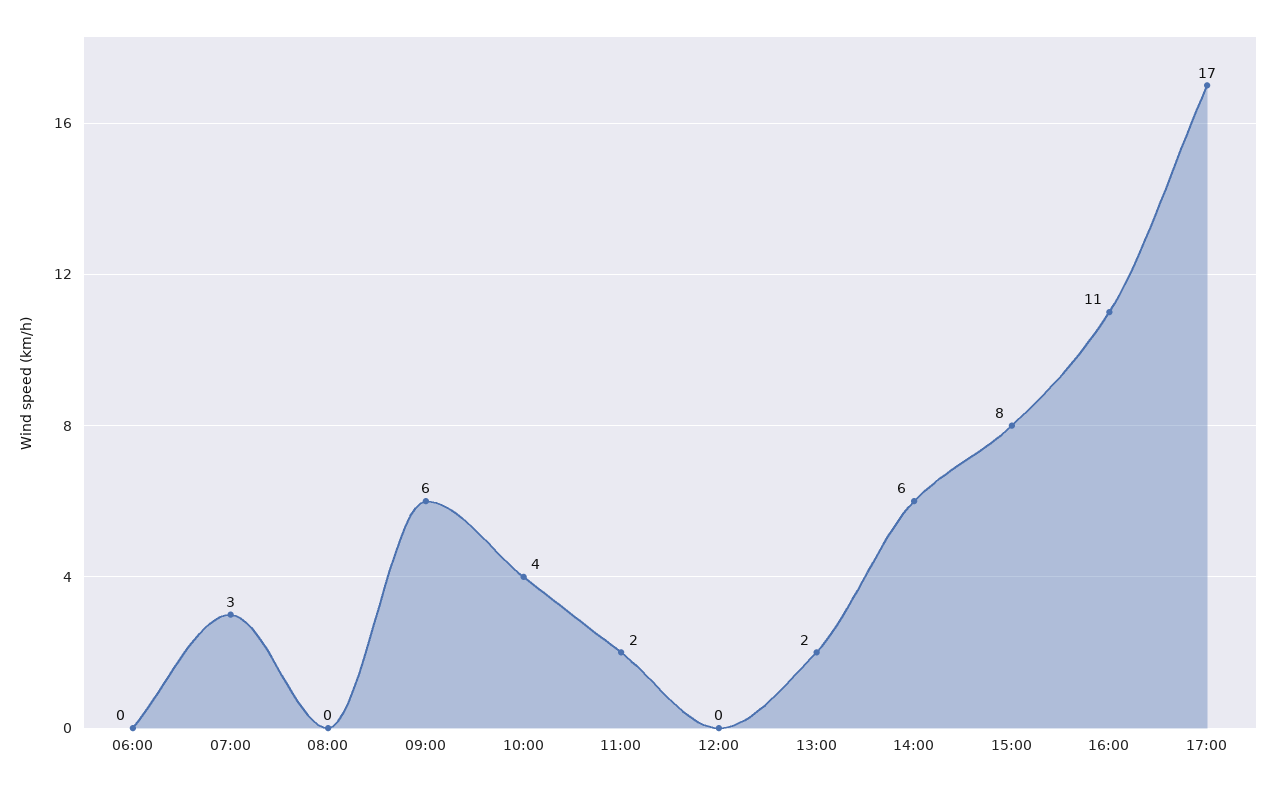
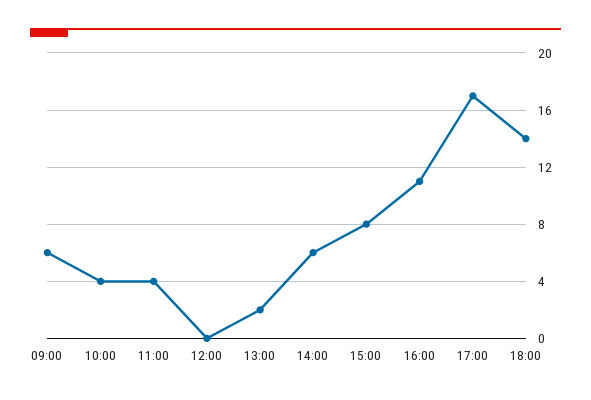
06:00: 0 -> none
07:00: 3 -> none
08:00: 0 -> none
11:00: 2 -> 4
18:00: none -> 14

